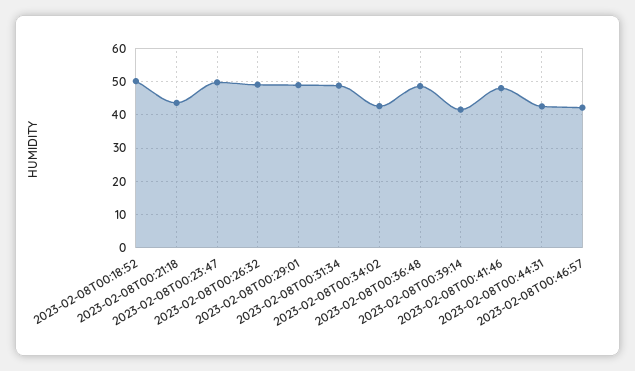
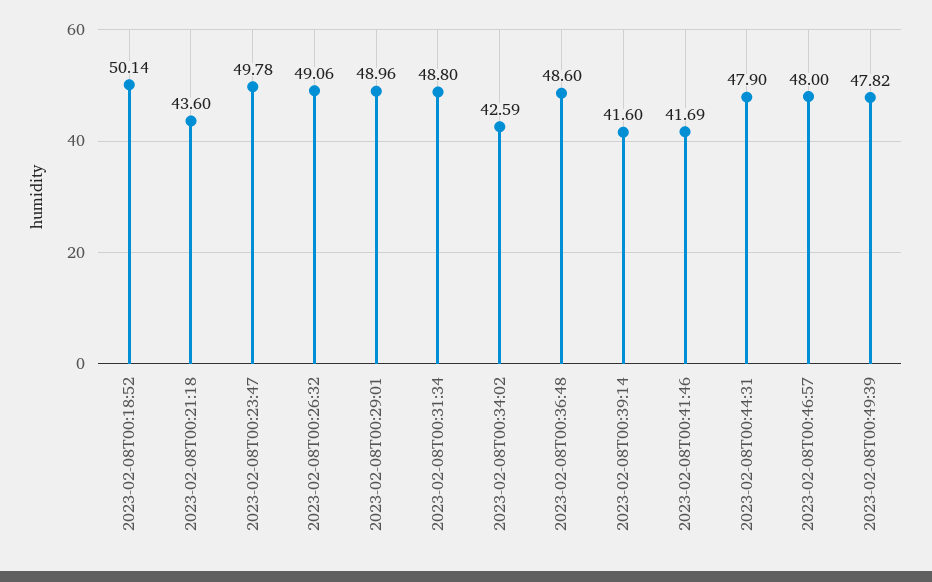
2023-02-08T00:41:46: 48 -> 41.69
2023-02-08T00:44:31: 42 -> 47.9
2023-02-08T00:46:57: 42 -> 48
2023-02-08T00:49:39: none -> 47.82

